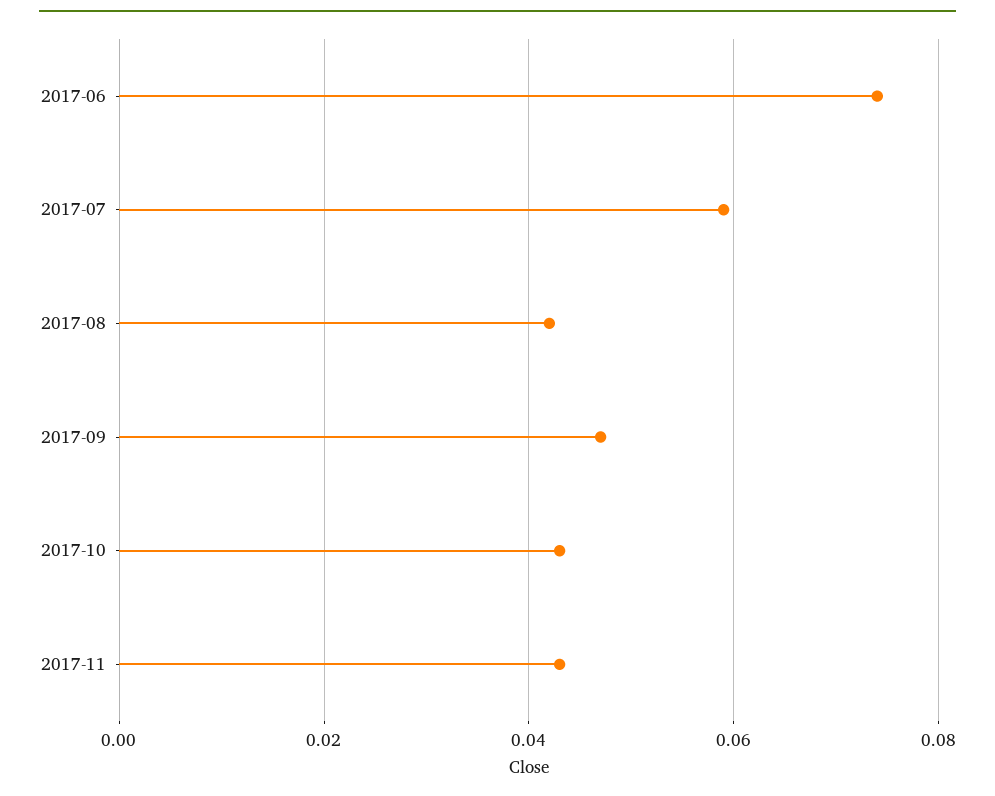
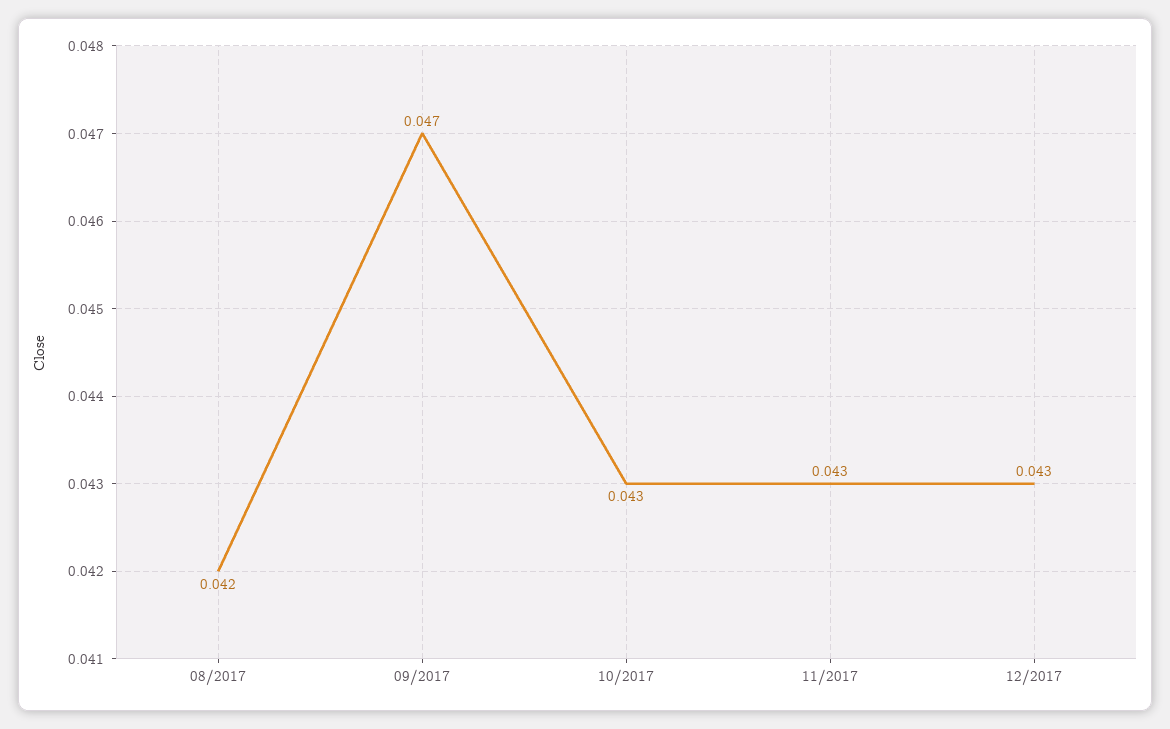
2017-06: 0.075 -> none
2017-07: 0.06 -> none
12/2017: none -> 0.043

